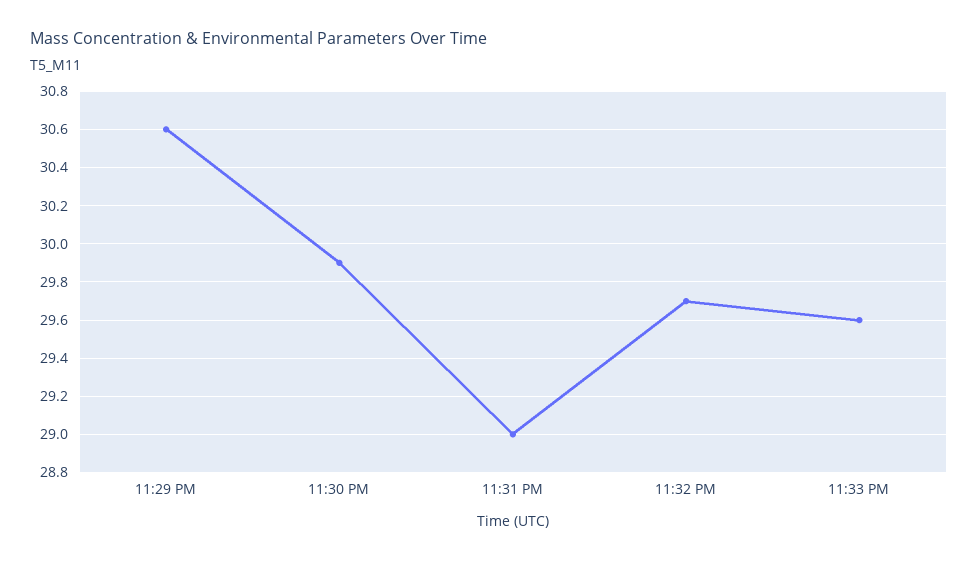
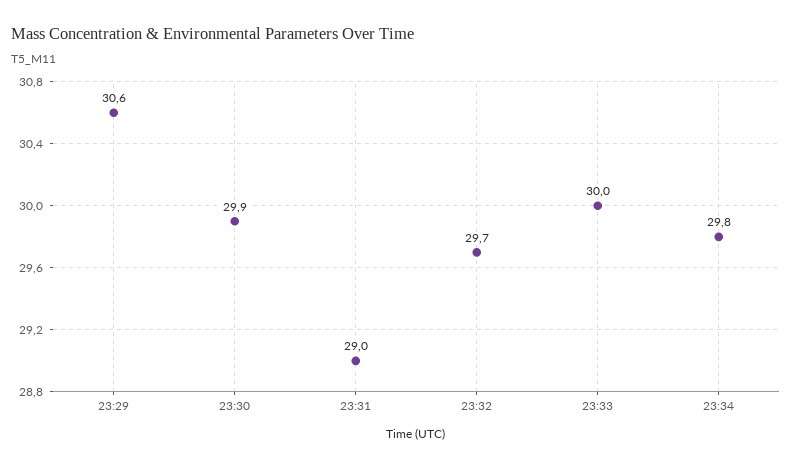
11:33 PM: 29.6 -> 30
23:34: none -> 29.8

